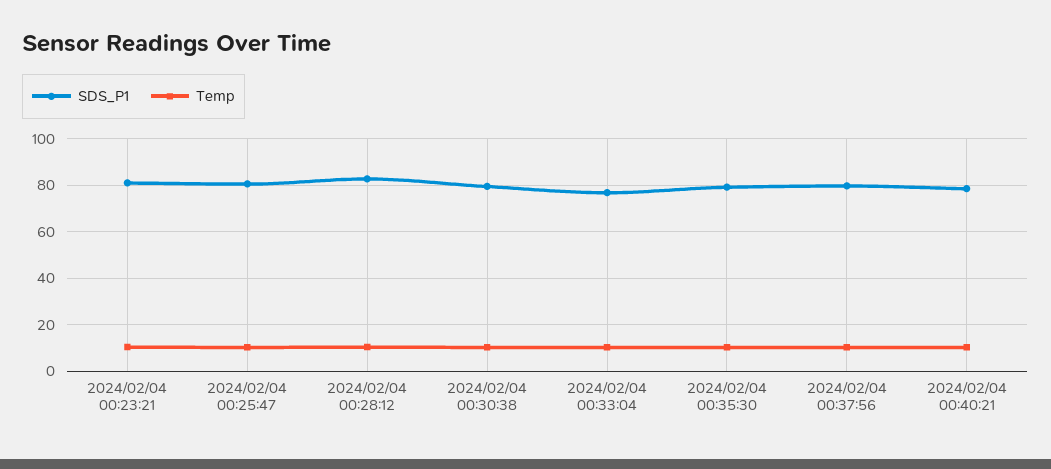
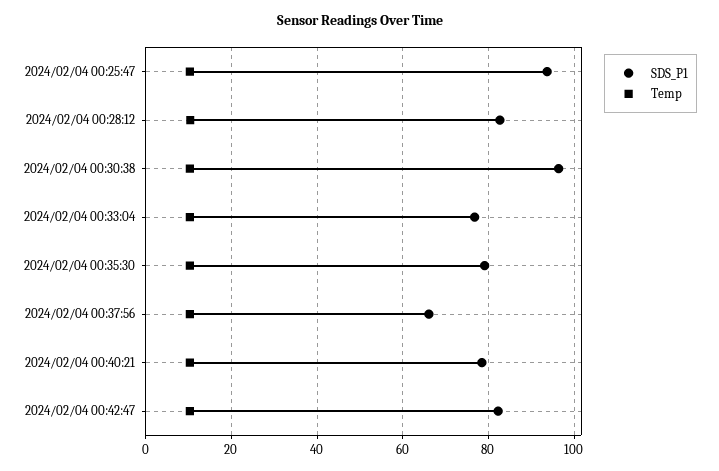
SDS_P1, 2024/02/04 00:23:21: 80 -> none
Temp, 2024/02/04 00:23:21: 10 -> none
SDS_P1, 2024/02/04 00:25:47: 80 -> 94
SDS_P1, 2024/02/04 00:30:38: 80 -> 96
SDS_P1, 2024/02/04 00:37:56: 80 -> 66
SDS_P1, 2024/02/04 00:42:47: none -> 82
Temp, 2024/02/04 00:42:47: none -> 10

